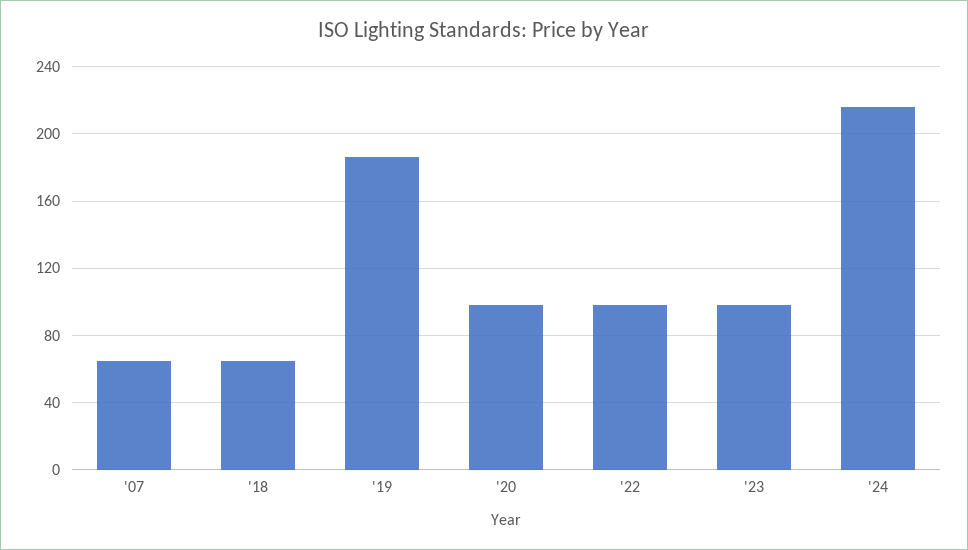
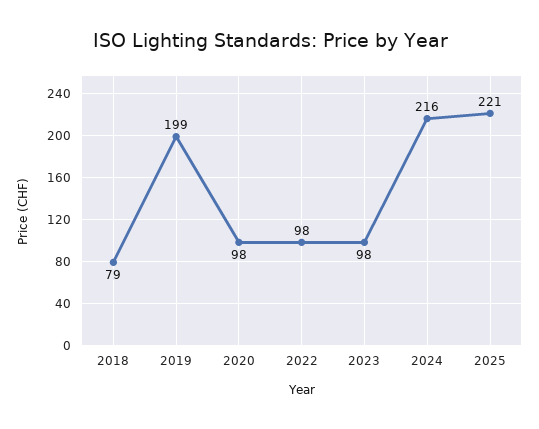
'07: 65 -> none
'18: 65 -> 79
'19: 185 -> 199
2025: none -> 221

